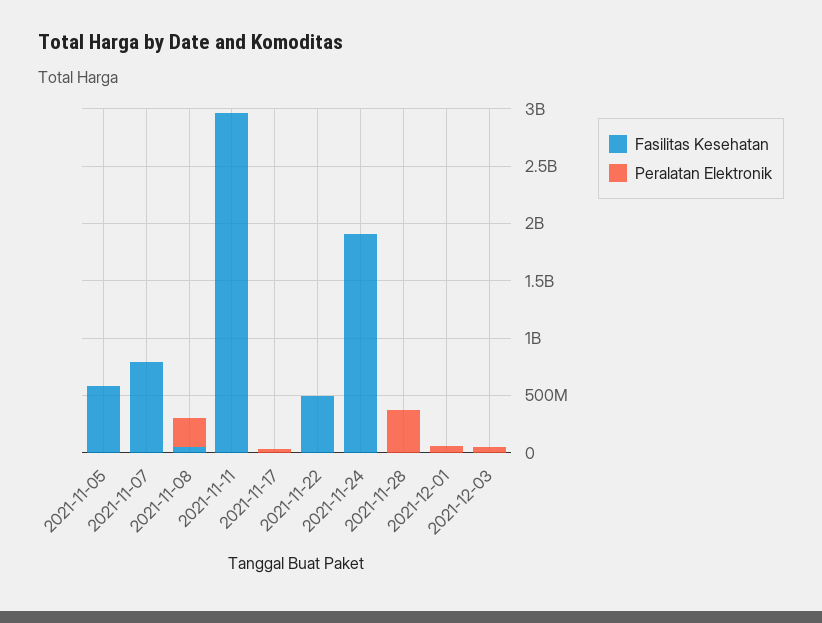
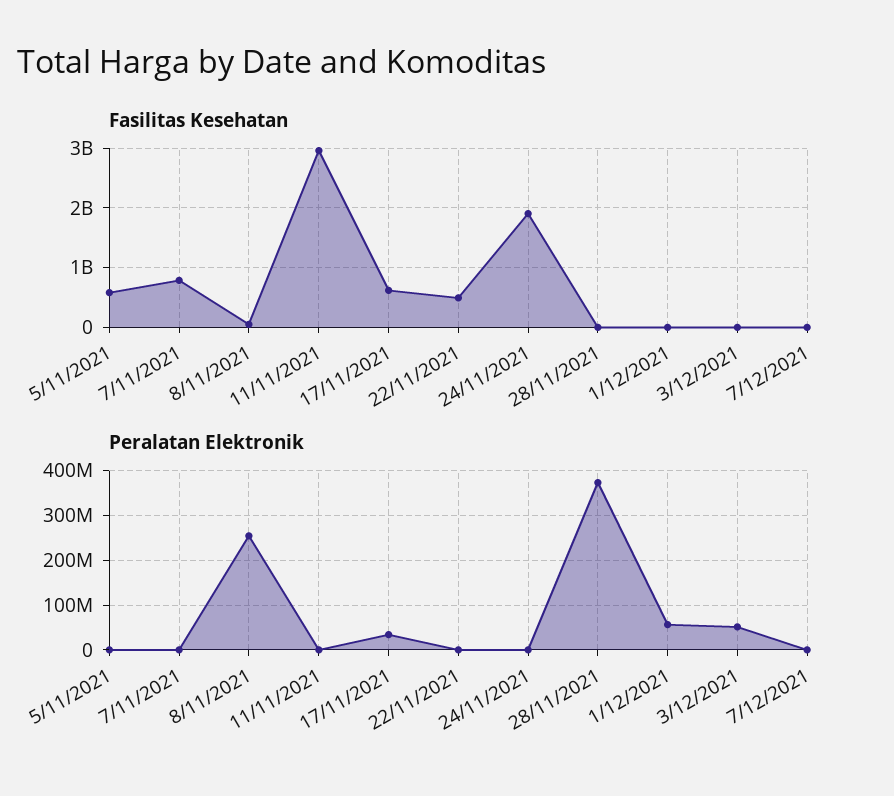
Fasilitas Kesehatan, 2021-11-17: 0 -> 600000000
Fasilitas Kesehatan, 7/12/2021: none -> 0
Peralatan Elektronik, 7/12/2021: none -> 0

